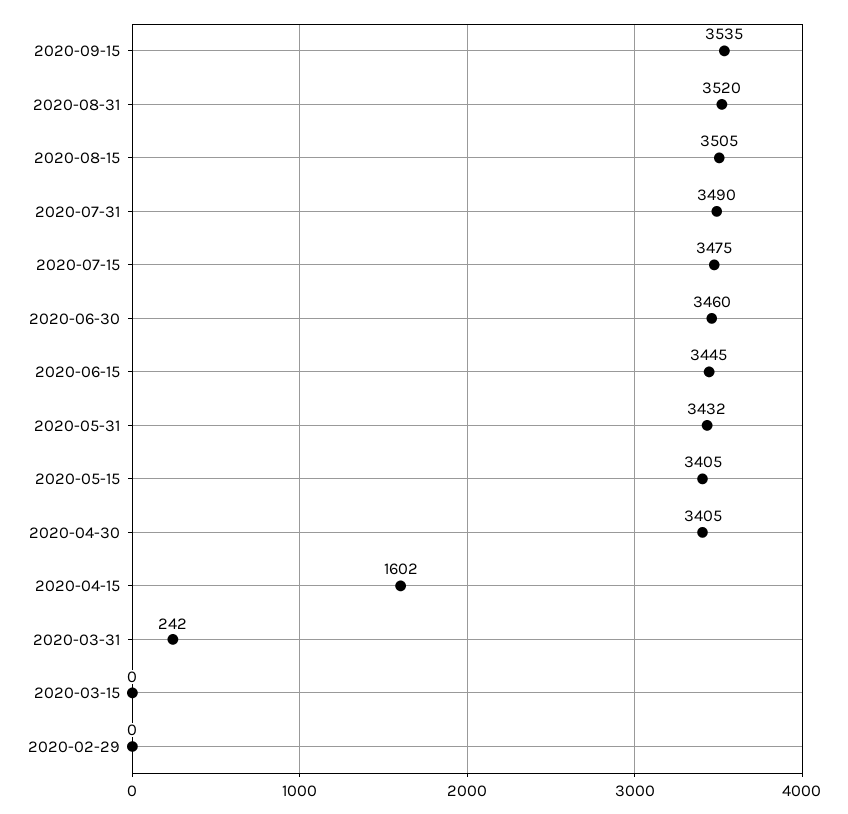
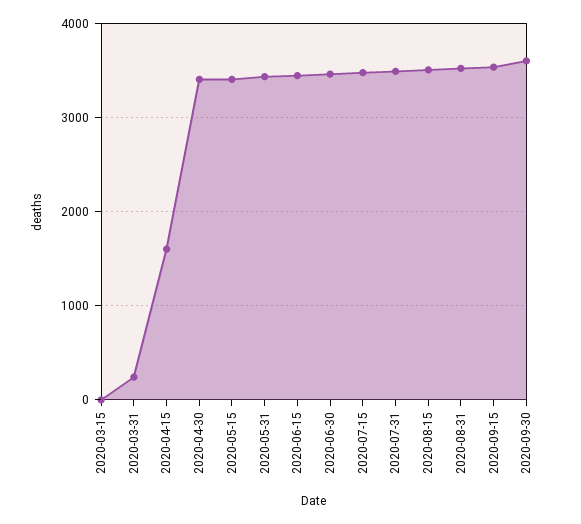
2020-02-29: 0 -> none
2020-09-30: none -> 3600

